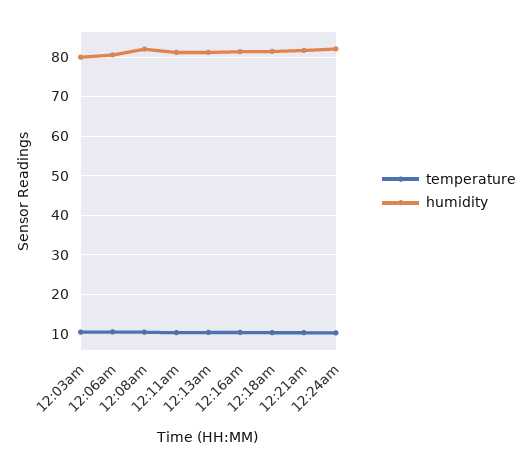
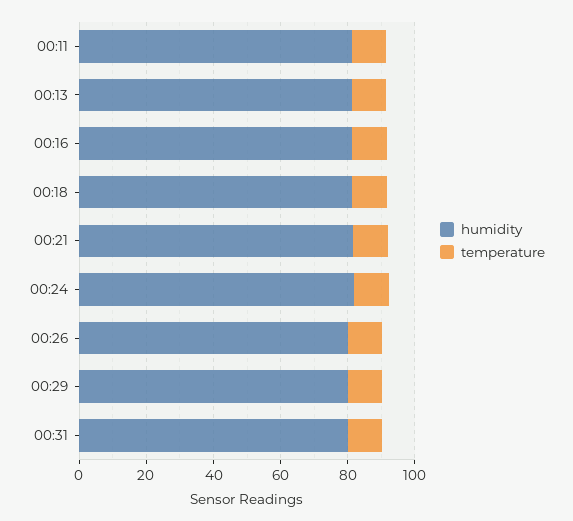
temperature, 12:03am: 10 -> none
humidity, 12:03am: 80 -> none
temperature, 12:06am: 10 -> none
humidity, 12:06am: 80 -> none
temperature, 12:08am: 10 -> none
humidity, 12:08am: 82 -> none
humidity, 00:26: none -> 80
temperature, 00:26: none -> 10
humidity, 00:29: none -> 80
temperature, 00:29: none -> 10
humidity, 00:31: none -> 80
temperature, 00:31: none -> 10

